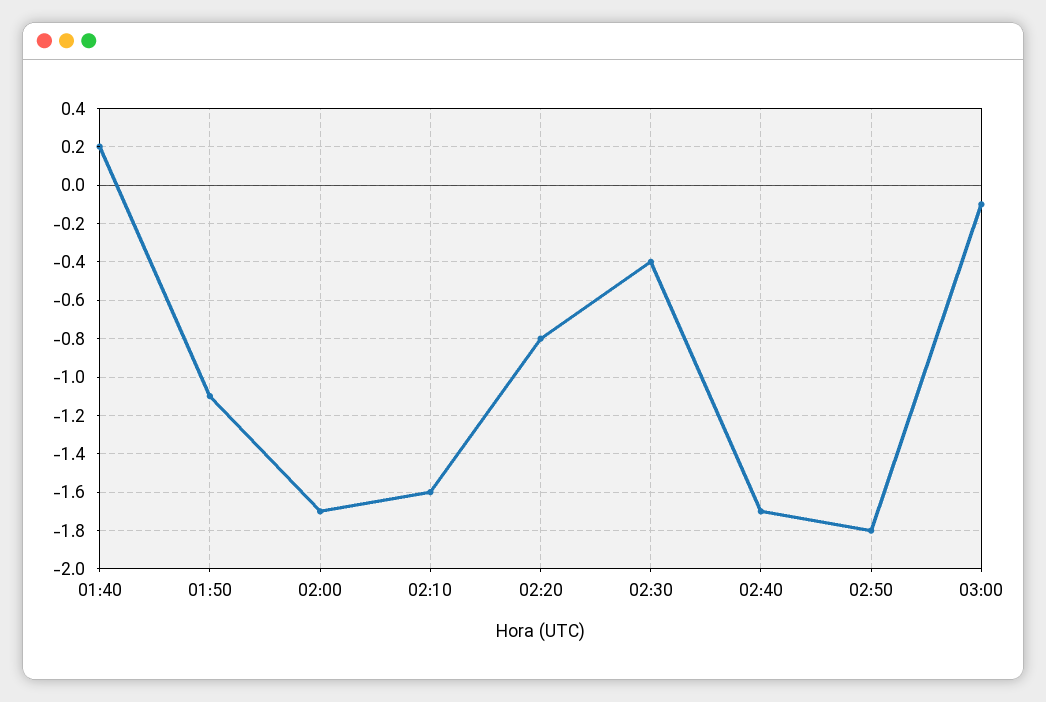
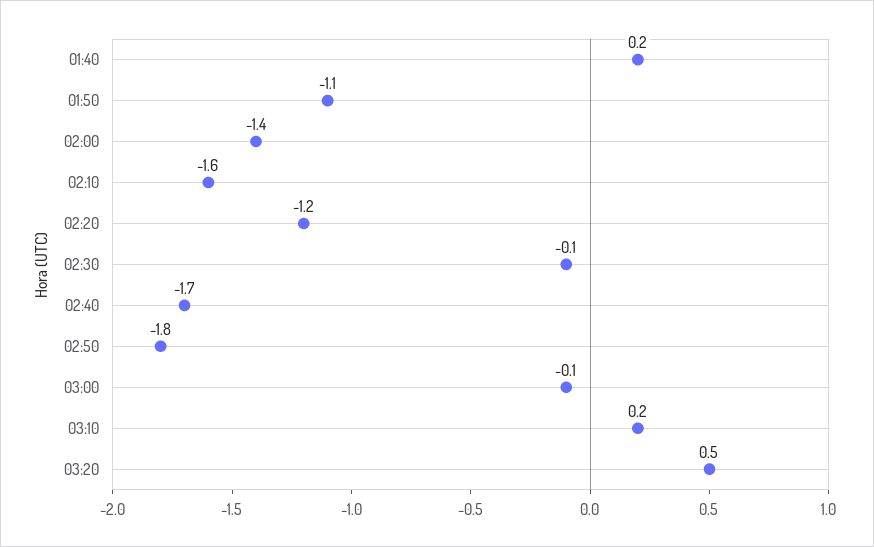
02:00: -1.7 -> -1.4
02:20: -0.8 -> -1.2
02:30: -0.4 -> -0.1
03:10: none -> 0.2
03:20: none -> 0.5

